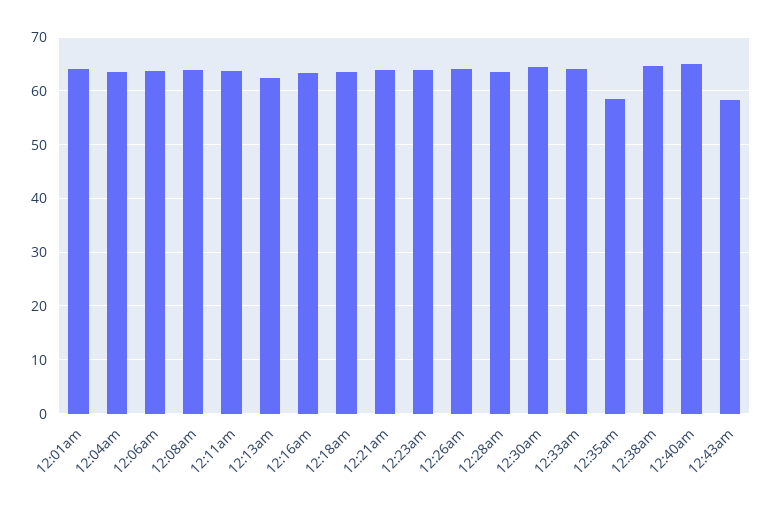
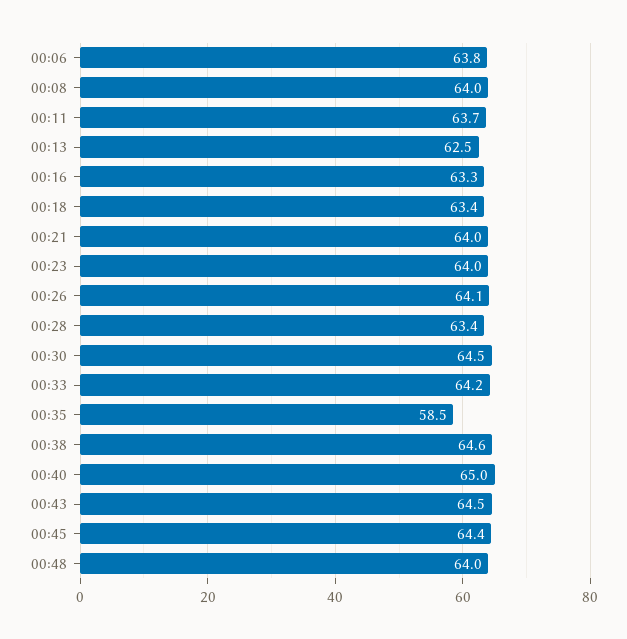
12:01am: 64 -> none
12:04am: 64 -> none
12:43am: 58 -> 64.5
00:45: none -> 64.4
00:48: none -> 64

